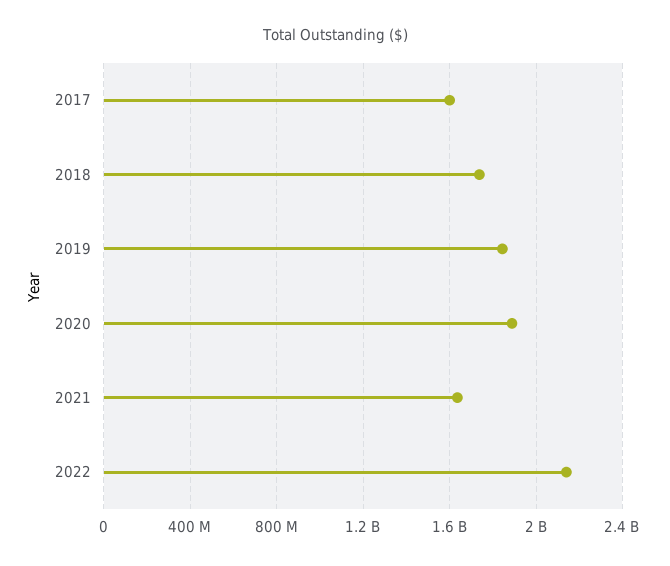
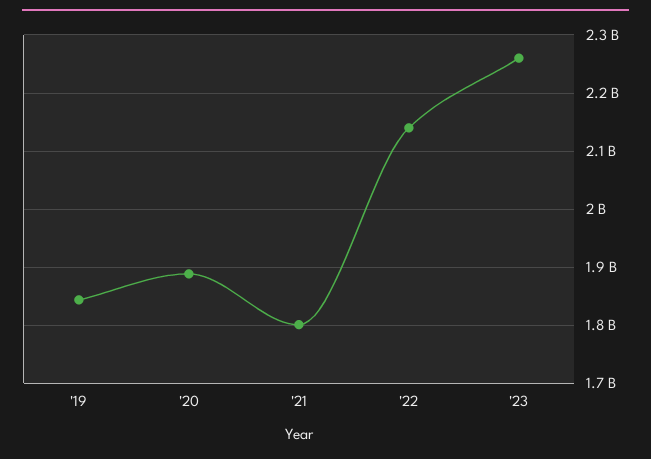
2017: 1600000000 -> none
2018: 1750000000 -> none
2021: 1650000000 -> 1800000000
'23: none -> 2260000000

